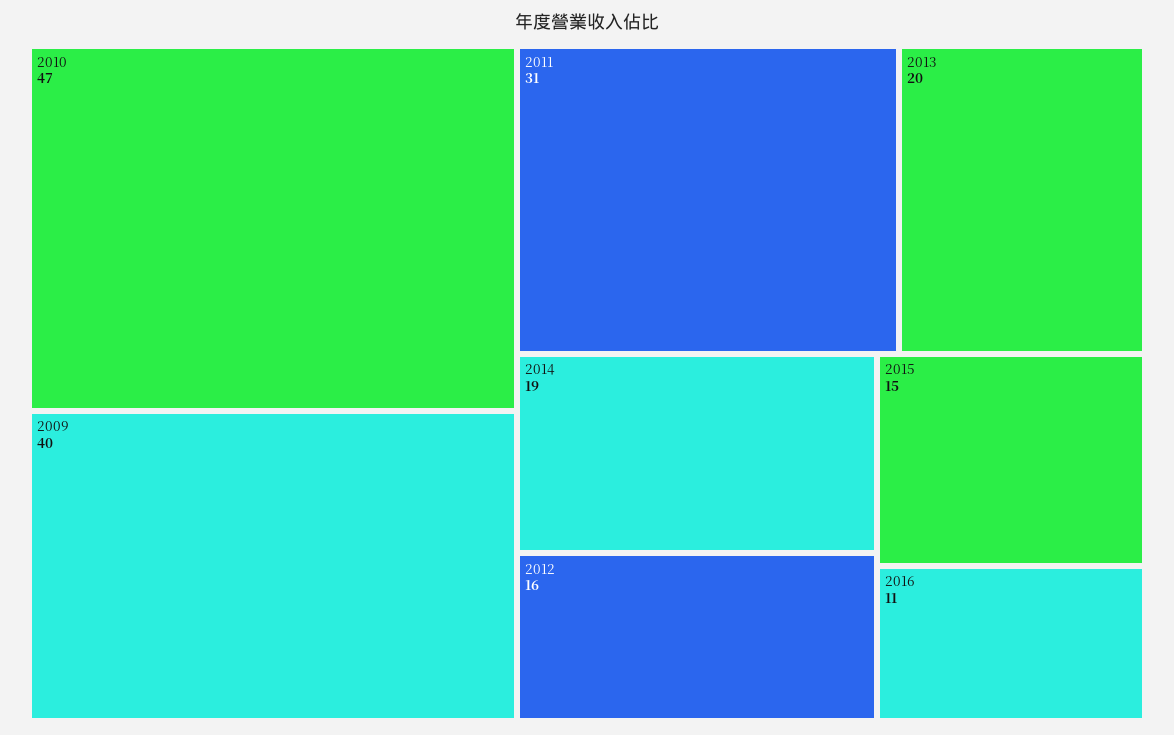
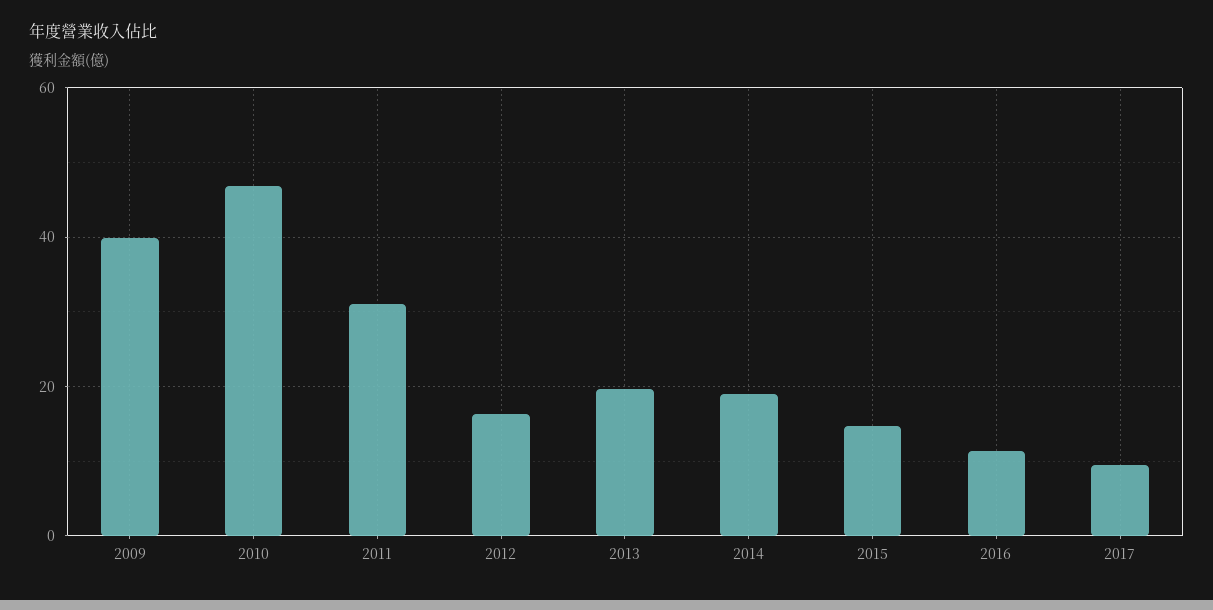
2017: none -> 10

